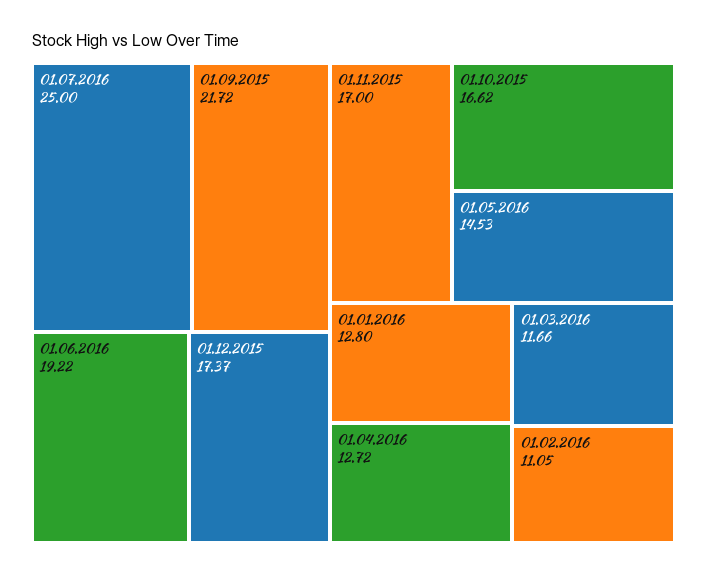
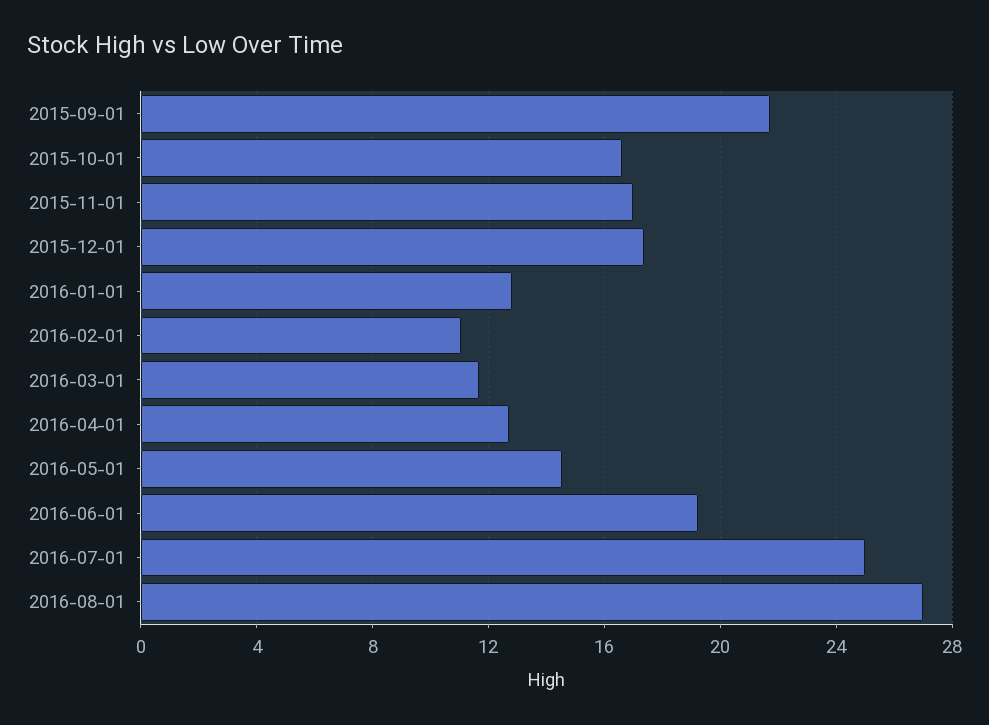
2016-08-01: none -> 27

